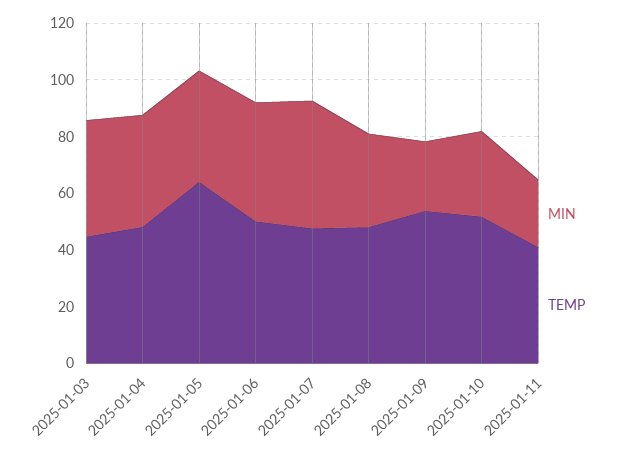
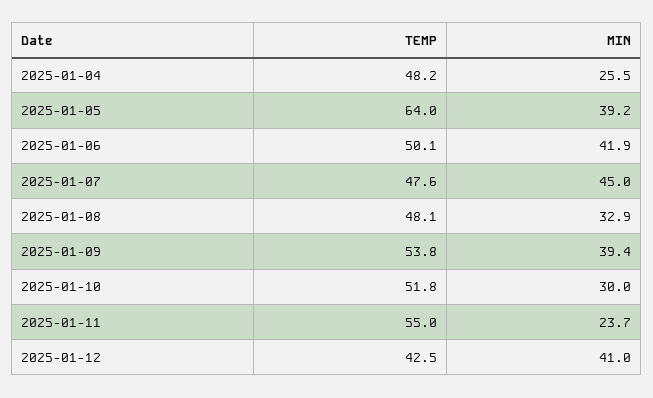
MIN, 2025-01-03: 40 -> none
TEMP, 2025-01-03: 45 -> none
MIN, 2025-01-04: 40 -> 25.5
MIN, 2025-01-09: 25 -> 39.4
TEMP, 2025-01-11: 40 -> 55
TEMP, 2025-01-12: none -> 42.5
MIN, 2025-01-12: none -> 41

